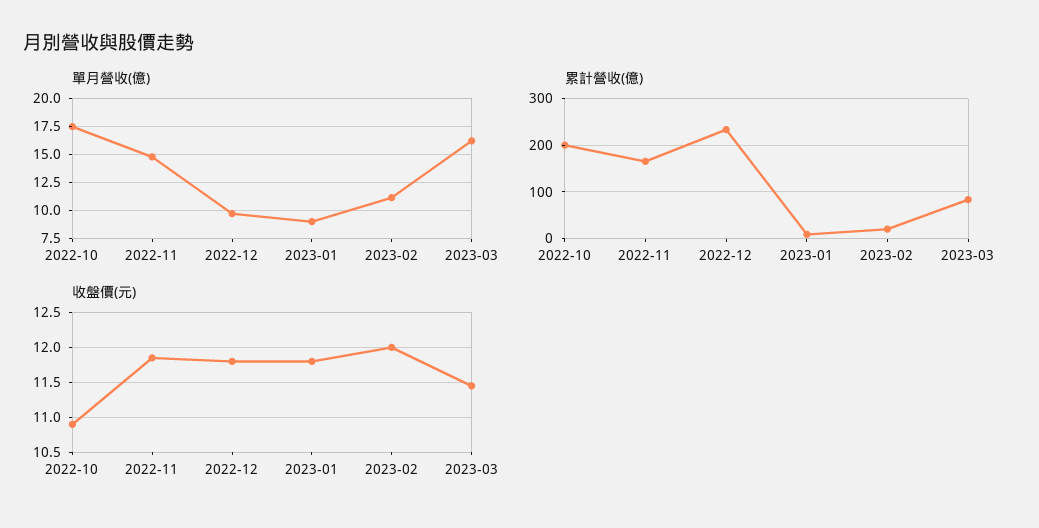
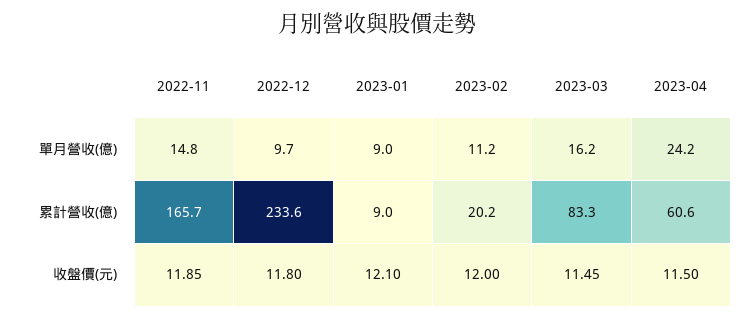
單月營收(億), 2022-10: 17.5 -> none
累計營收(億), 2022-10: 200 -> none
收盤價(元), 2022-10: 10.9 -> none
收盤價(元), 2023-01: 11.8 -> 12.1
單月營收(億), 2023-04: none -> 24.2
累計營收(億), 2023-04: none -> 60.6
收盤價(元), 2023-04: none -> 11.5

